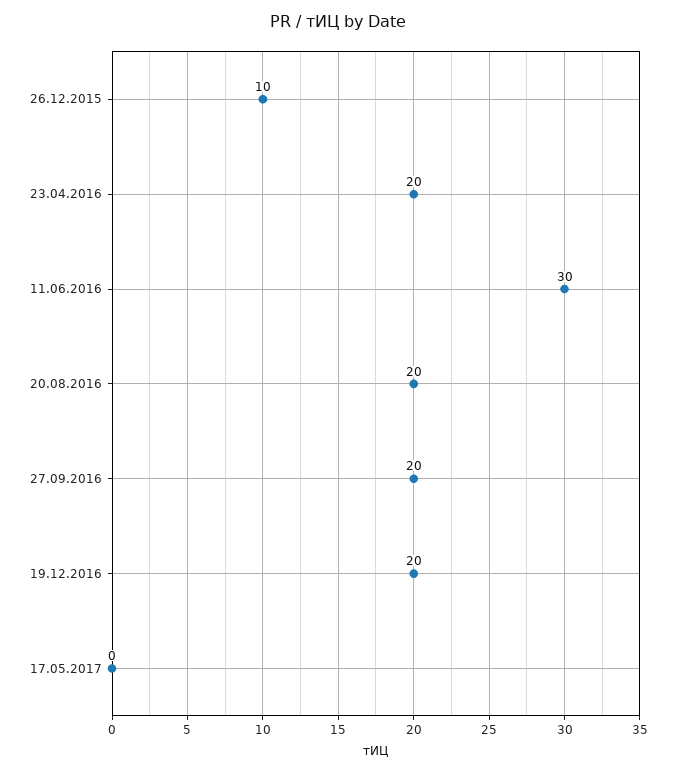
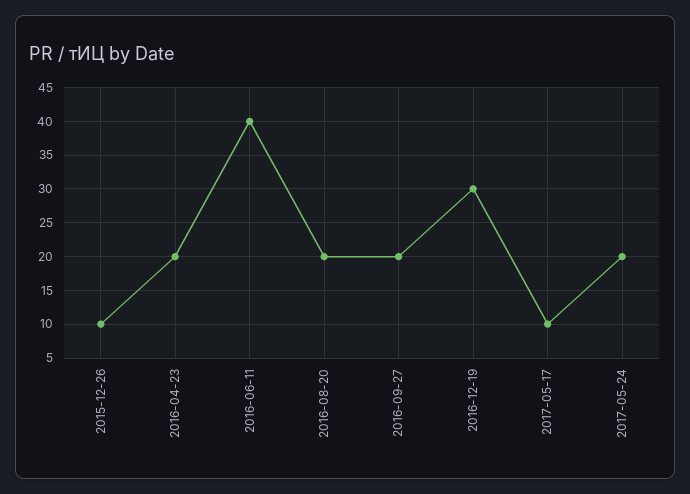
11.06.2016: 30 -> 40
19.12.2016: 20 -> 30
17.05.2017: 0 -> 10
2017-05-24: none -> 20

